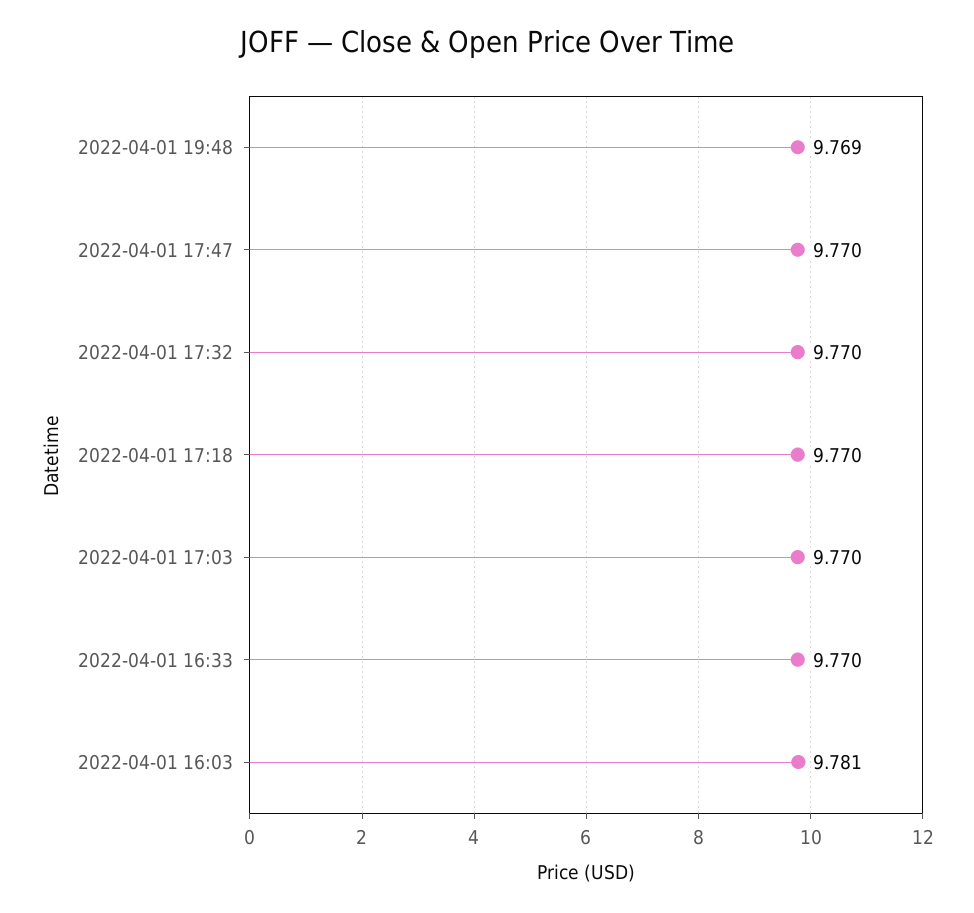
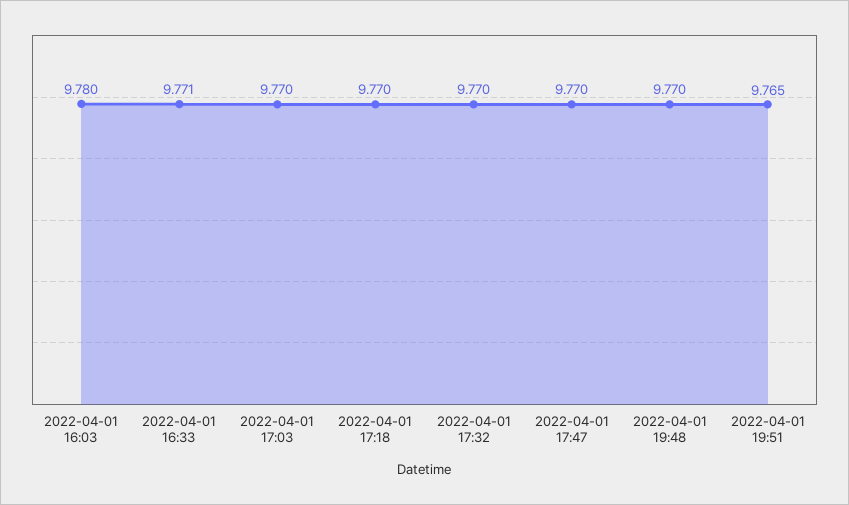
2022-04-01 19:48: 9.769 -> 9.77
2022-04-01 16:33: 9.77 -> 9.771
2022-04-01 16:03: 9.781 -> 9.78
2022-04-01 19:51: none -> 9.765

